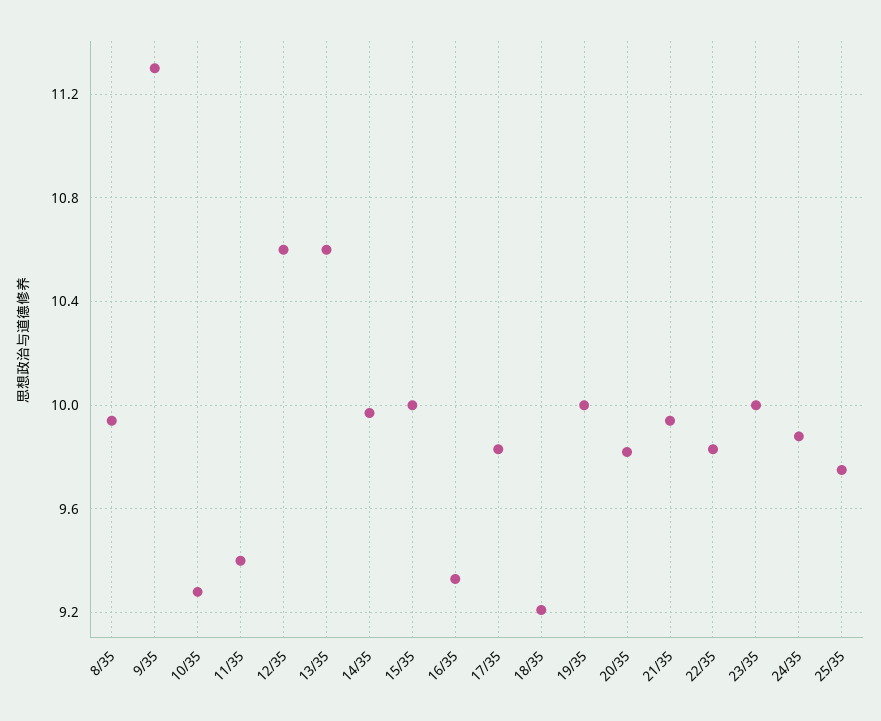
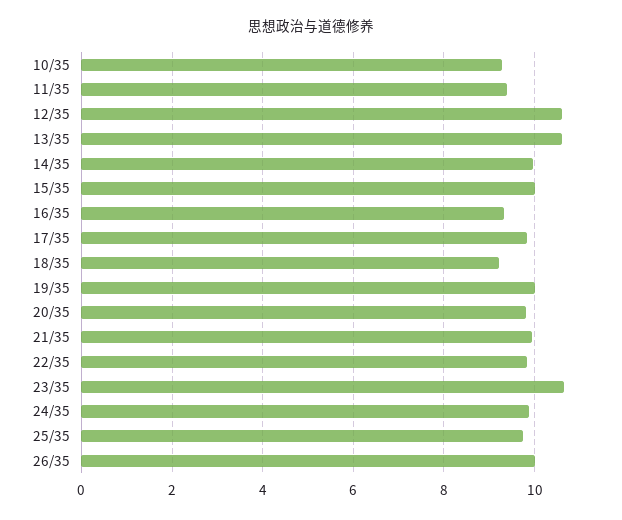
8/35: 9.95 -> none
9/35: 11.3 -> none
23/35: 10 -> 10.6
26/35: none -> 10

